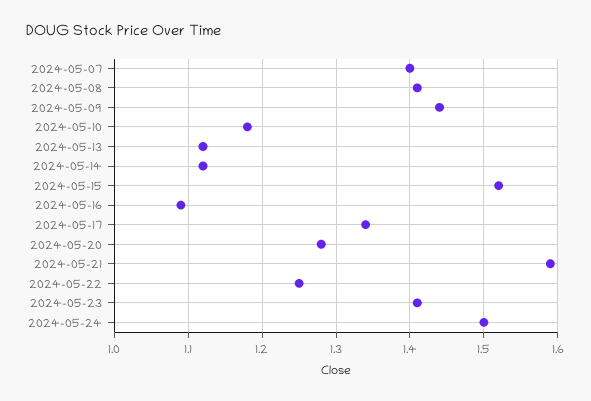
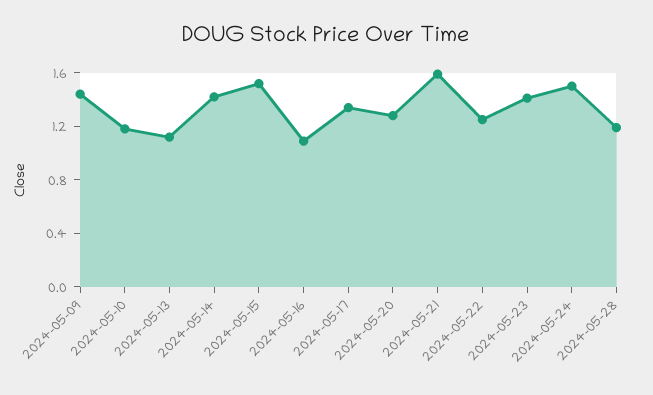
2024-05-07: 1.4 -> none
2024-05-08: 1.41 -> none
2024-05-14: 1.12 -> 1.4
2024-05-28: none -> 1.2

